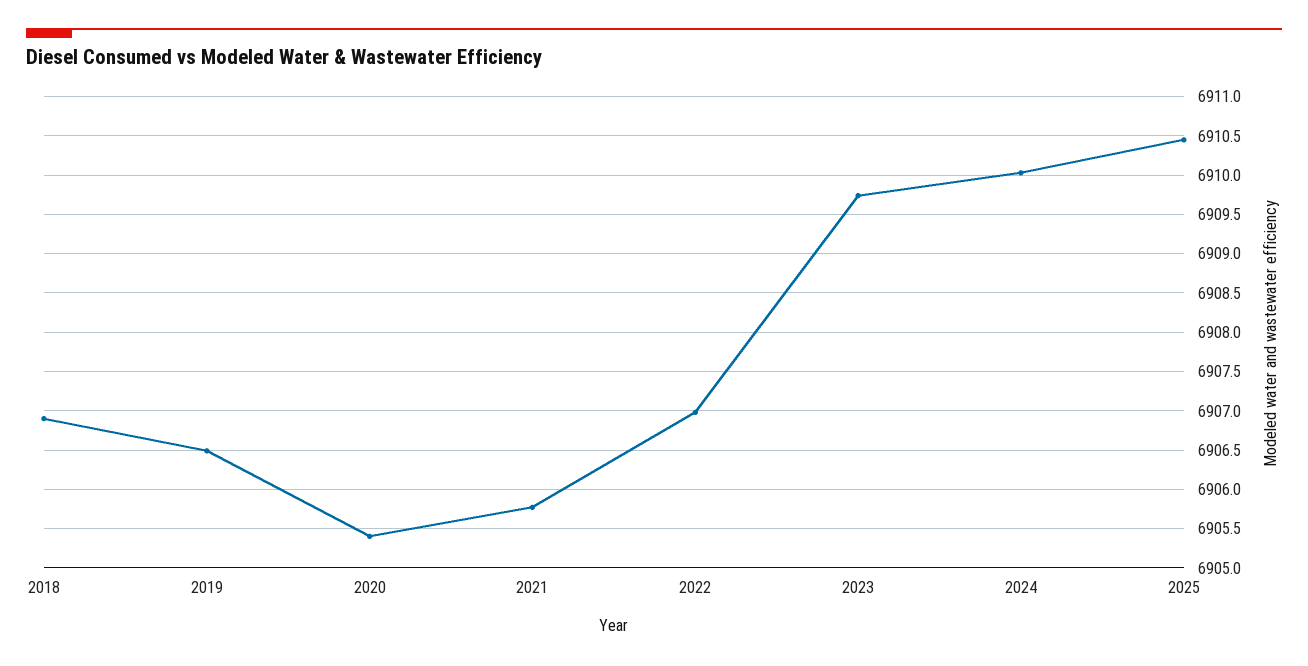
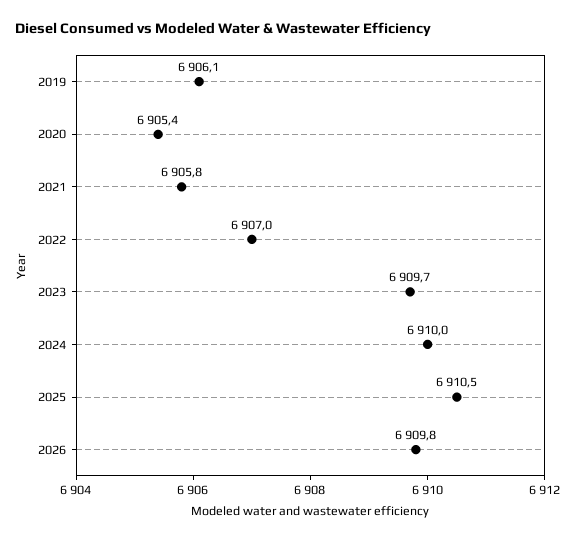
2018: 6906.9 -> none
2019: 6906.5 -> 6906.1
2026: none -> 6909.8

